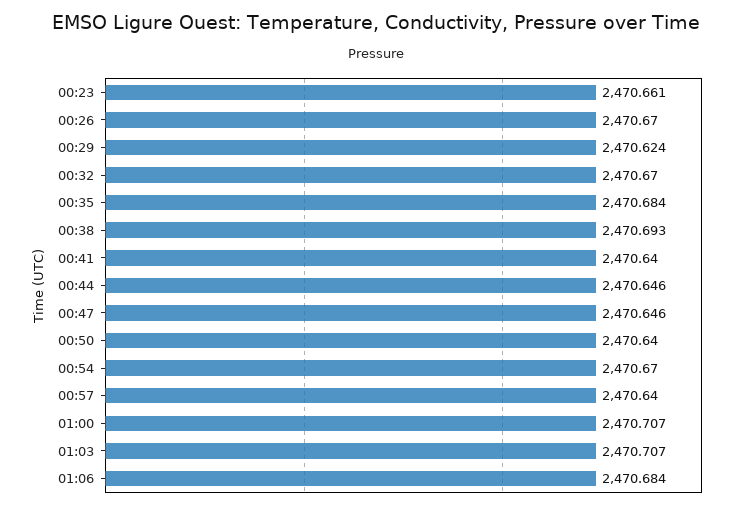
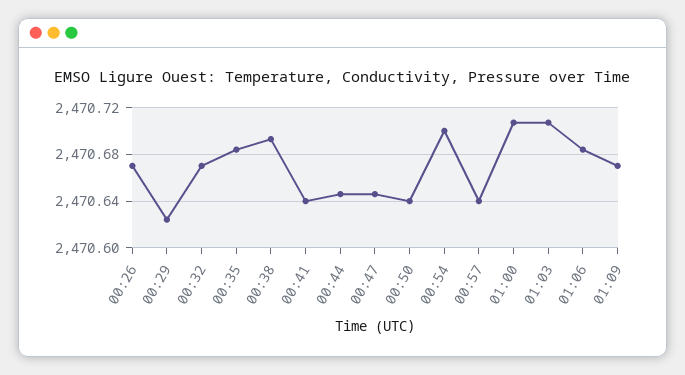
00:23: 2470.661 -> none
00:54: 2470.67 -> 2470.7
01:09: none -> 2470.67

